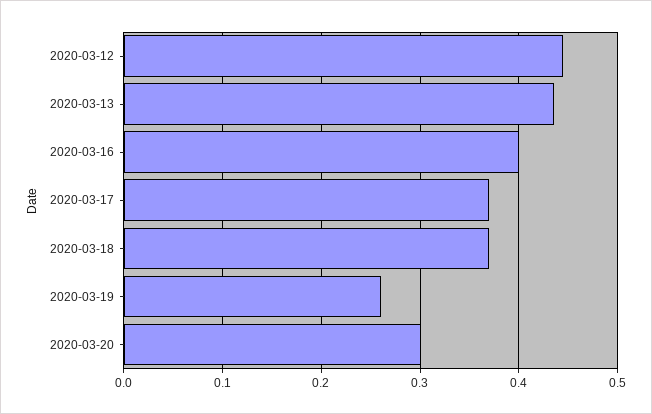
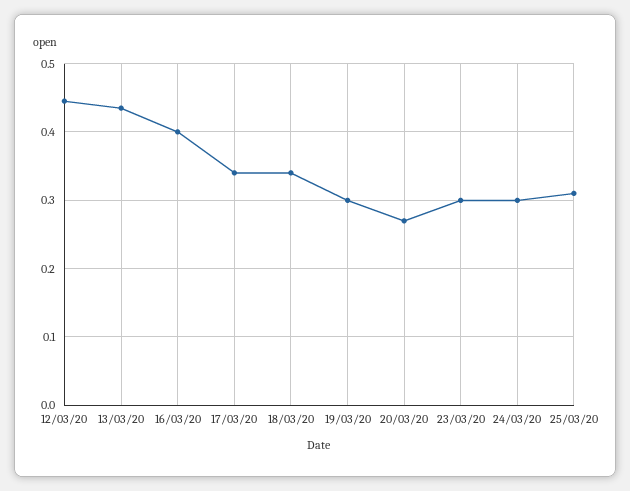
2020-03-17: 0.37 -> 0.34
2020-03-18: 0.37 -> 0.34
2020-03-19: 0.26 -> 0.3
2020-03-20: 0.3 -> 0.27
23/03/20: none -> 0.3
24/03/20: none -> 0.3
25/03/20: none -> 0.31

